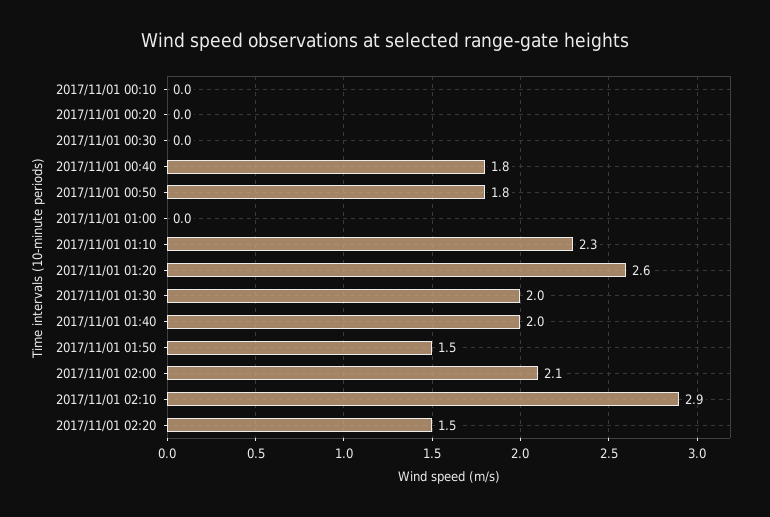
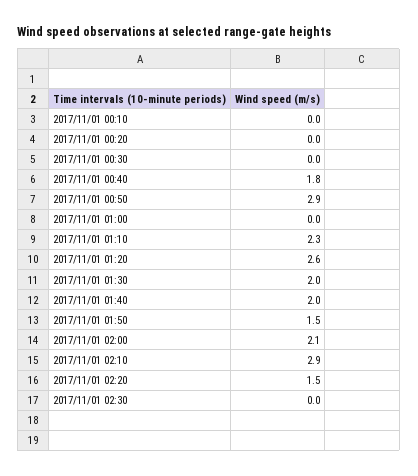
2017/11/01 00:50: 1.8 -> 2.9
2017/11/01 02:30: none -> 0

